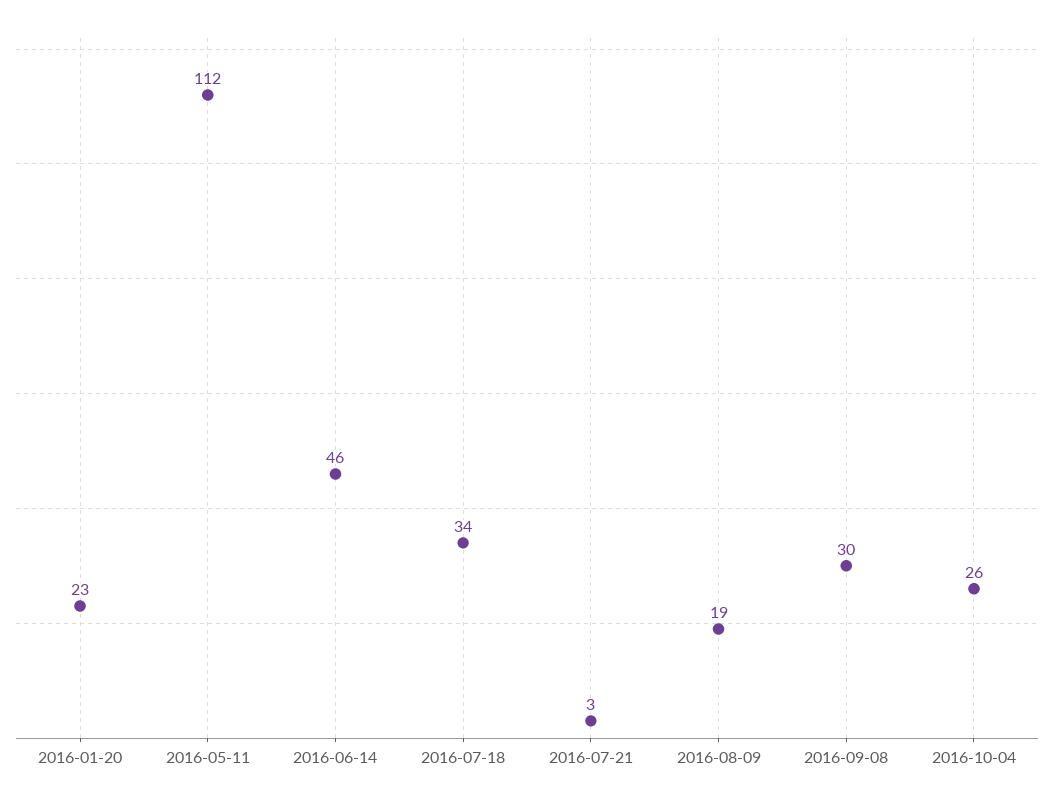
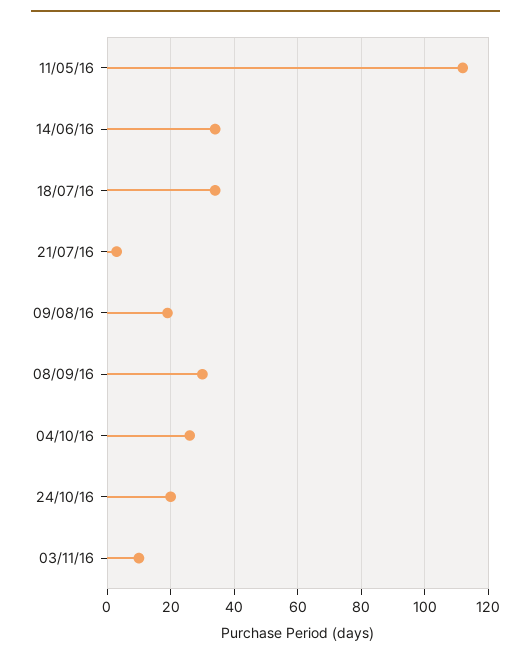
2016-01-20: 23 -> none
2016-06-14: 46 -> 35
24/10/16: none -> 20
03/11/16: none -> 10

